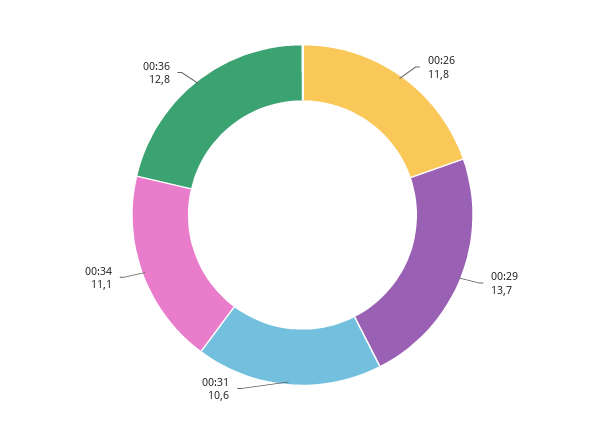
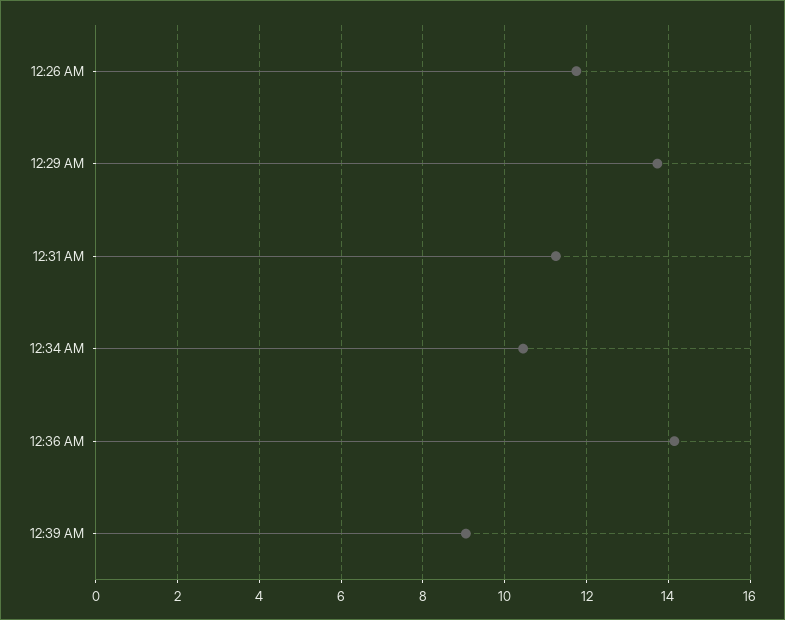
00:31: 10.6 -> 11.2
00:34: 11.1 -> 10.4
00:36: 12.8 -> 14.2
12:39 AM: none -> 9

